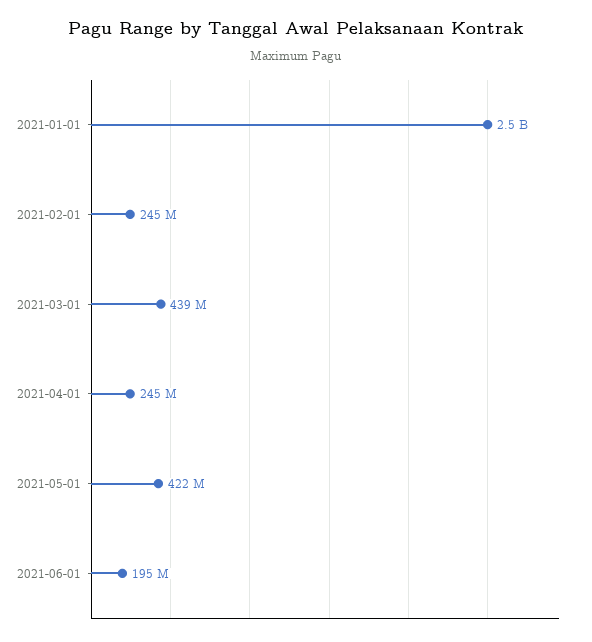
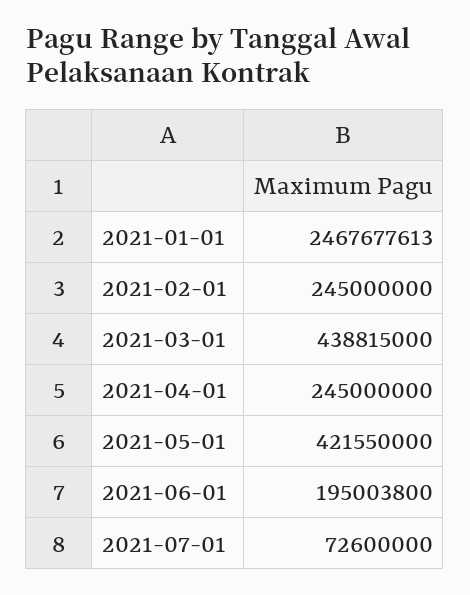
2021-07-01: none -> 72600000

